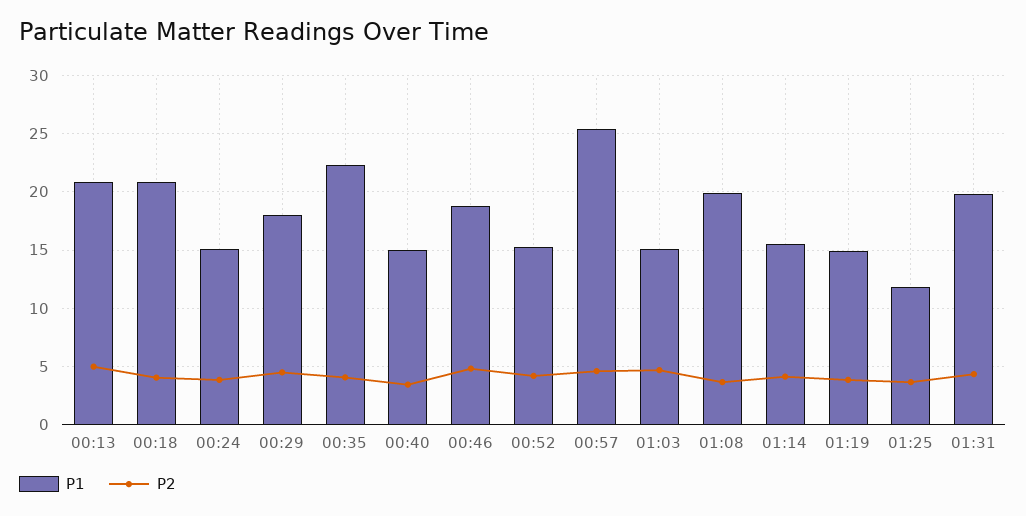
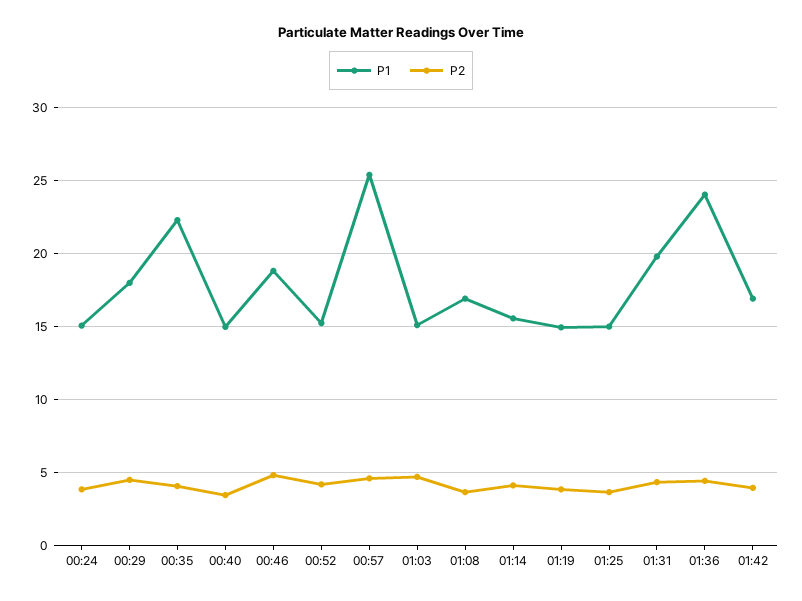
P1, 00:13: 21 -> none
P2, 00:13: 5 -> none
P1, 00:18: 21 -> none
P2, 00:18: 4 -> none
P1, 01:08: 20 -> 17
P1, 01:25: 12 -> 15
P1, 01:36: none -> 24
P2, 01:36: none -> 4.5
P1, 01:42: none -> 17
P2, 01:42: none -> 4

